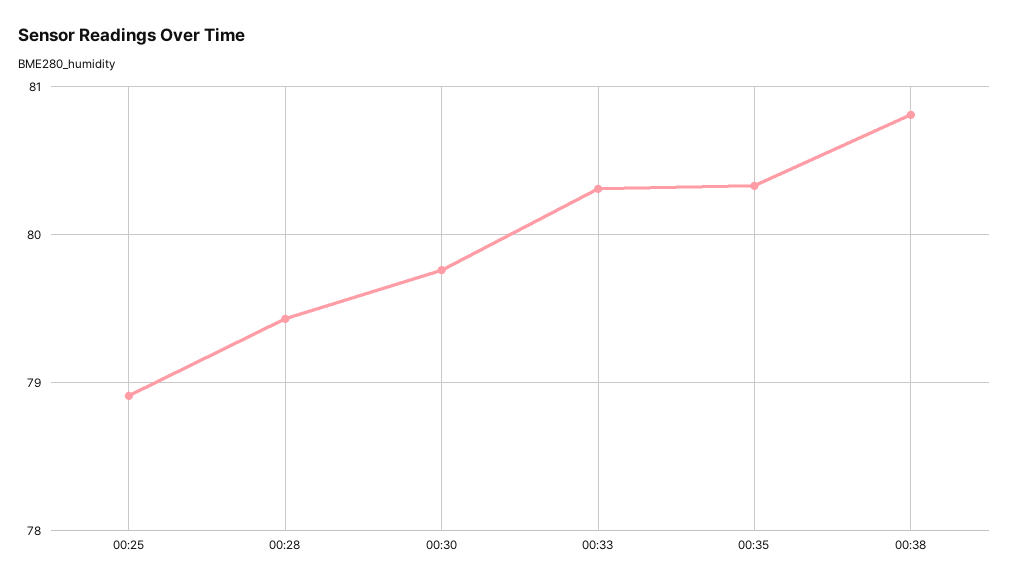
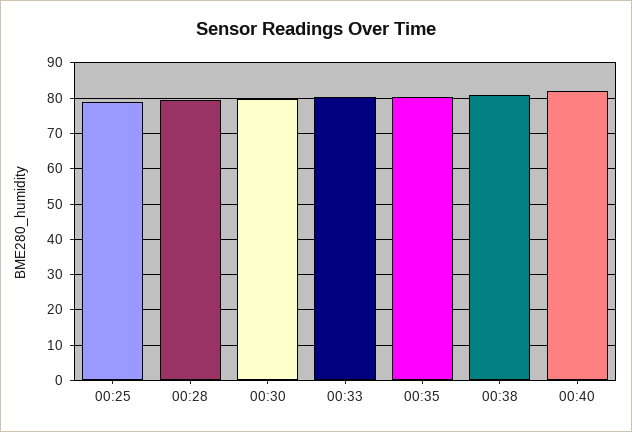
00:40: none -> 82

